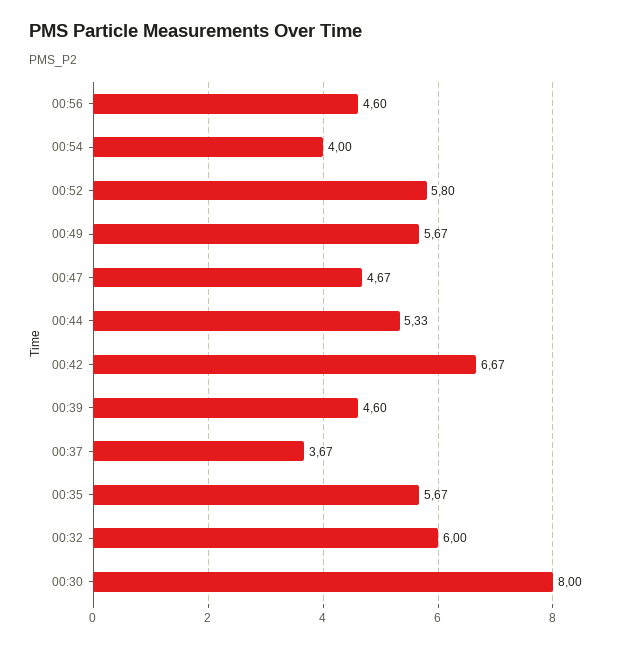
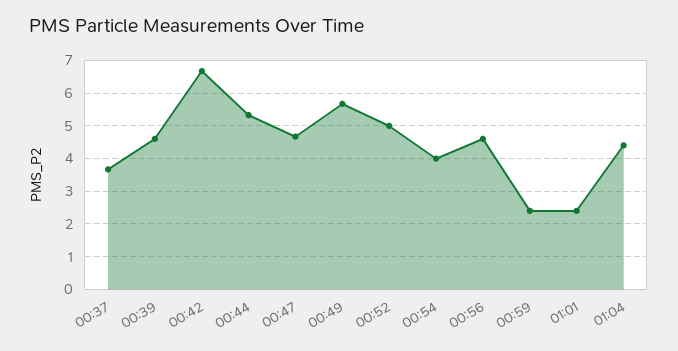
00:52: 5.8 -> 5
00:35: 5.67 -> none
00:32: 6 -> none
00:30: 8 -> none
00:59: none -> 2.4
01:01: none -> 2.4
01:04: none -> 4.4

